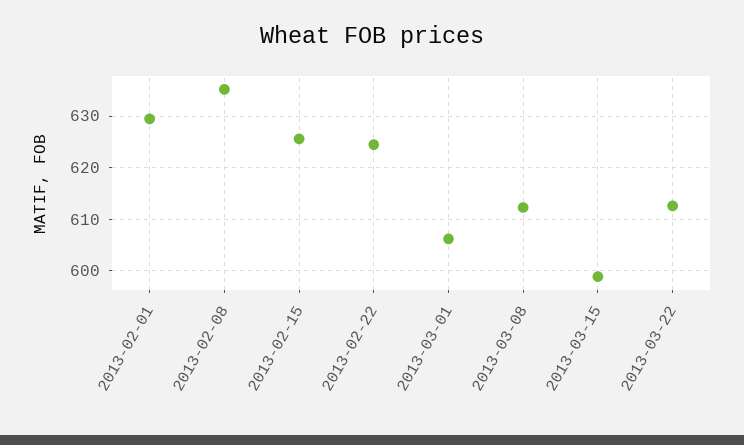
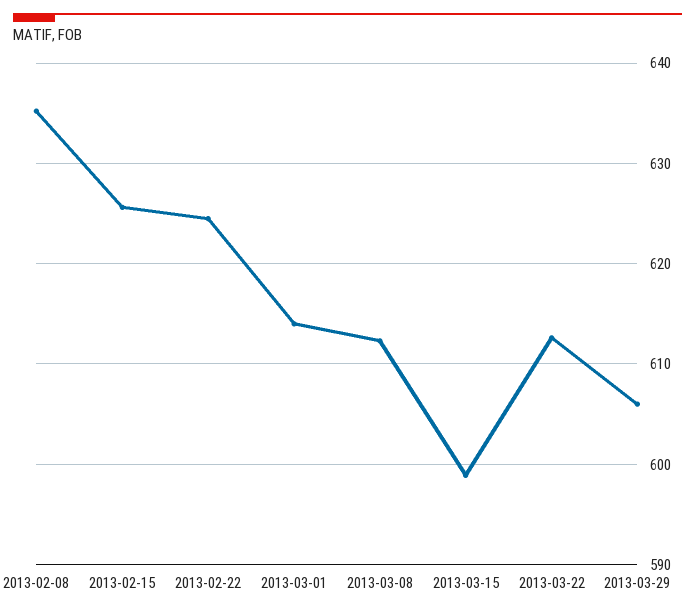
2013-02-01: 630 -> none
2013-03-01: 606 -> 614
2013-03-29: none -> 606

